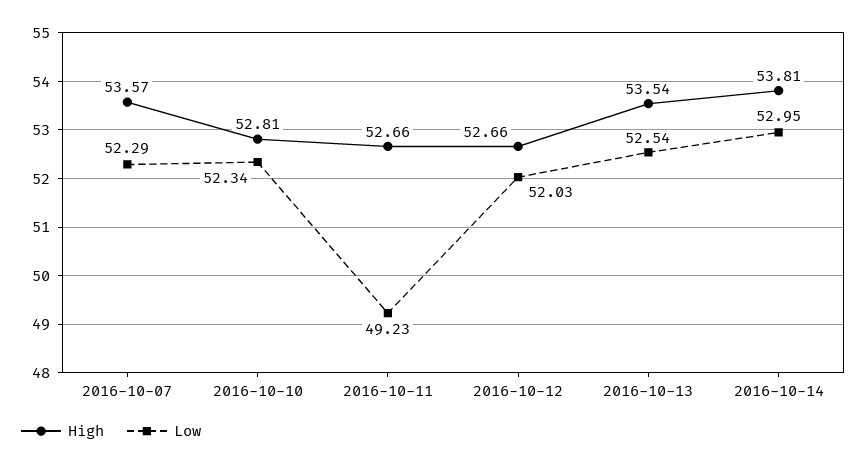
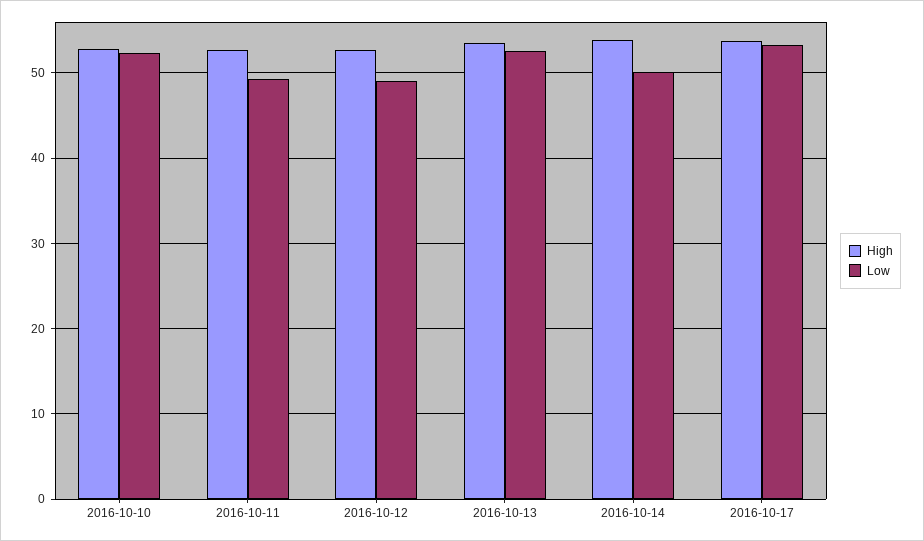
High, 2016-10-07: 53.57 -> none
Low, 2016-10-07: 52.29 -> none
Low, 2016-10-12: 52.03 -> 49
Low, 2016-10-14: 52.95 -> 50
High, 2016-10-17: none -> 54
Low, 2016-10-17: none -> 53

